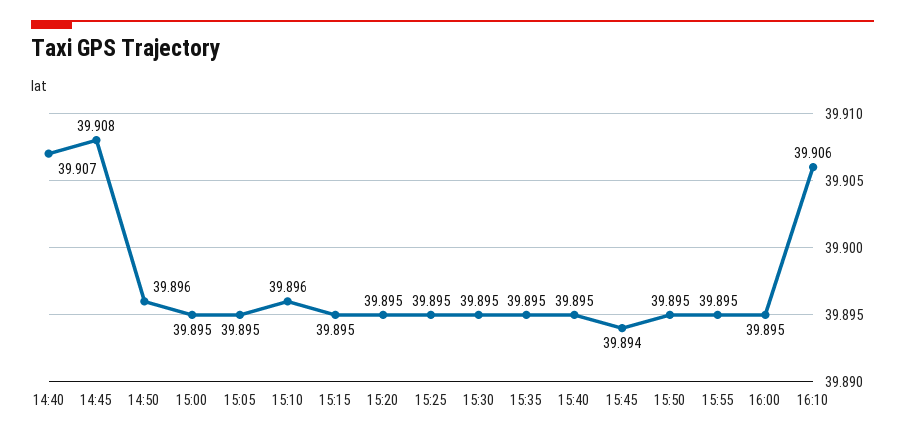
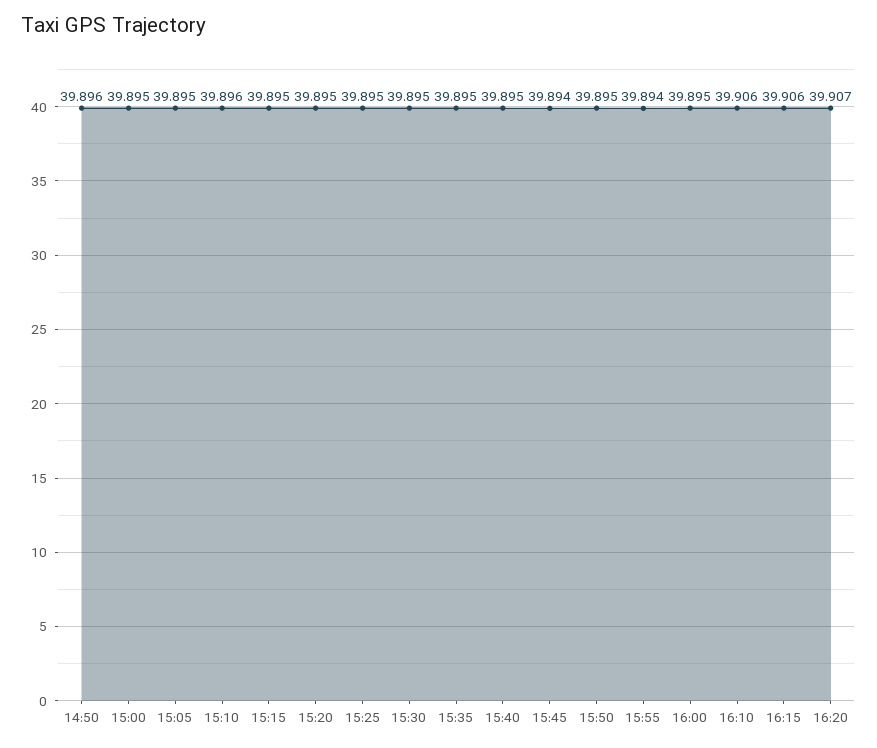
14:40: 39.907 -> none
14:45: 39.908 -> none
15:55: 39.895 -> 39.894
16:15: none -> 39.906
16:20: none -> 39.907

